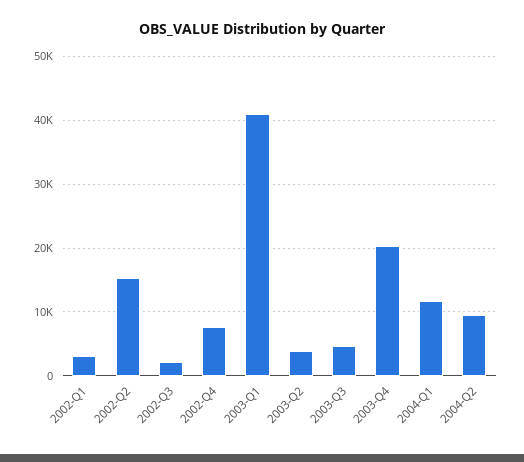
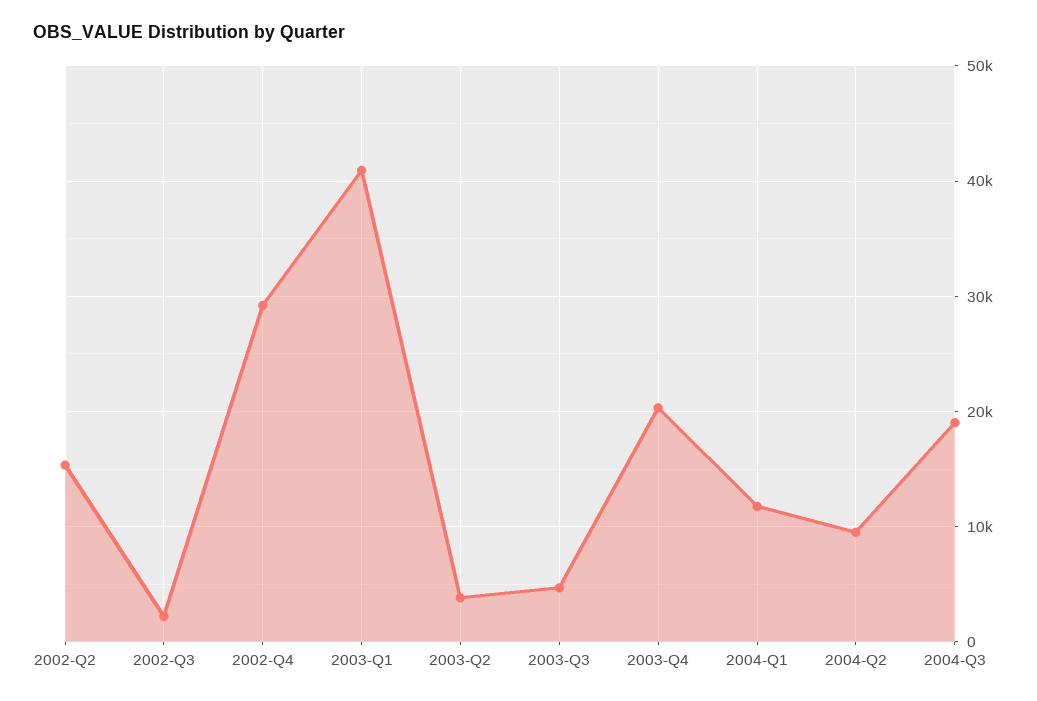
2002-Q1: 3000 -> none
2002-Q4: 8000 -> 29000
2004-Q3: none -> 19000

